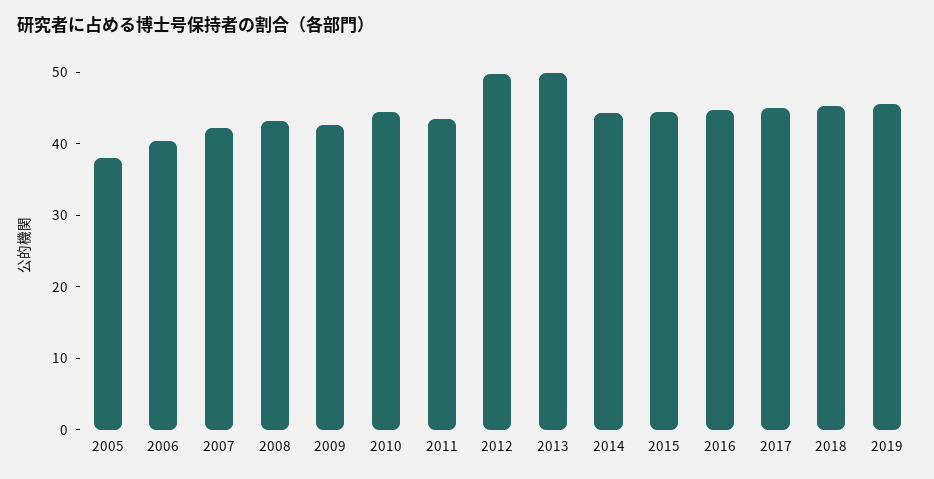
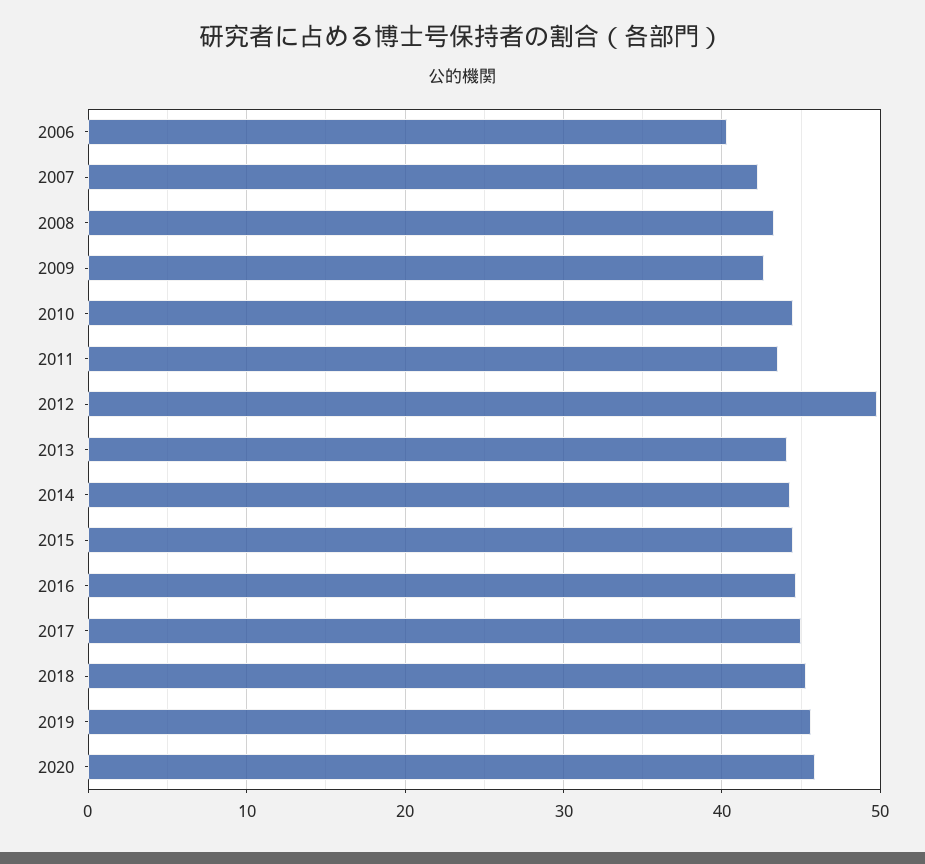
2005: 38 -> none
2013: 50 -> 44
2020: none -> 46

